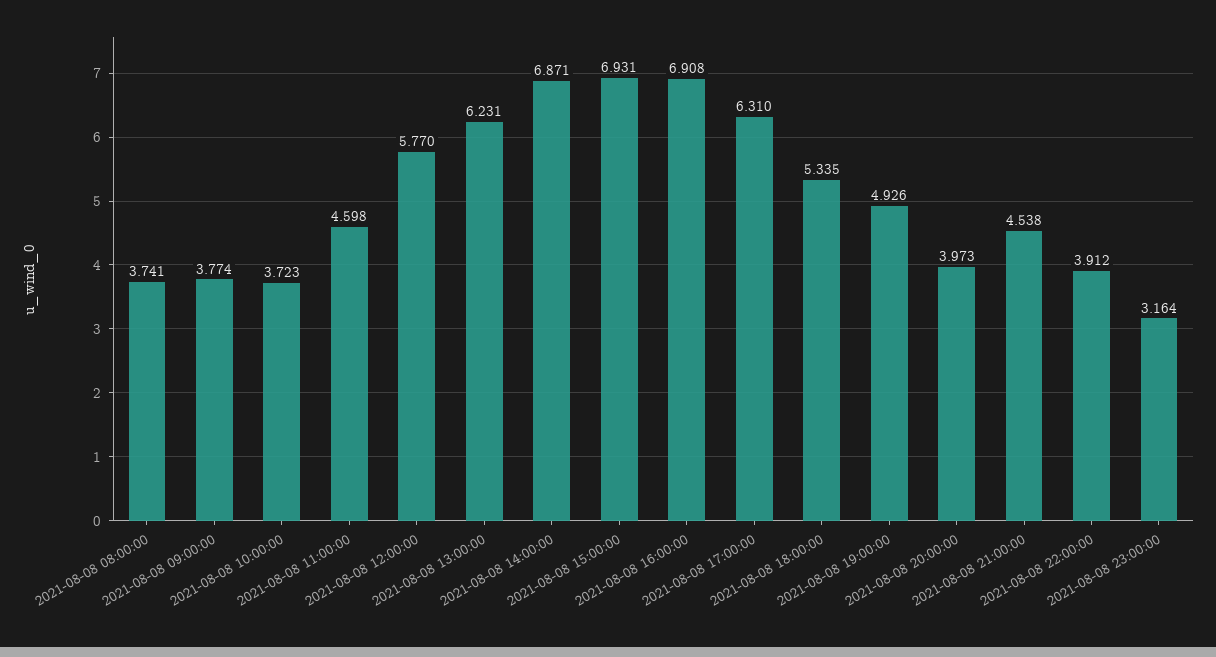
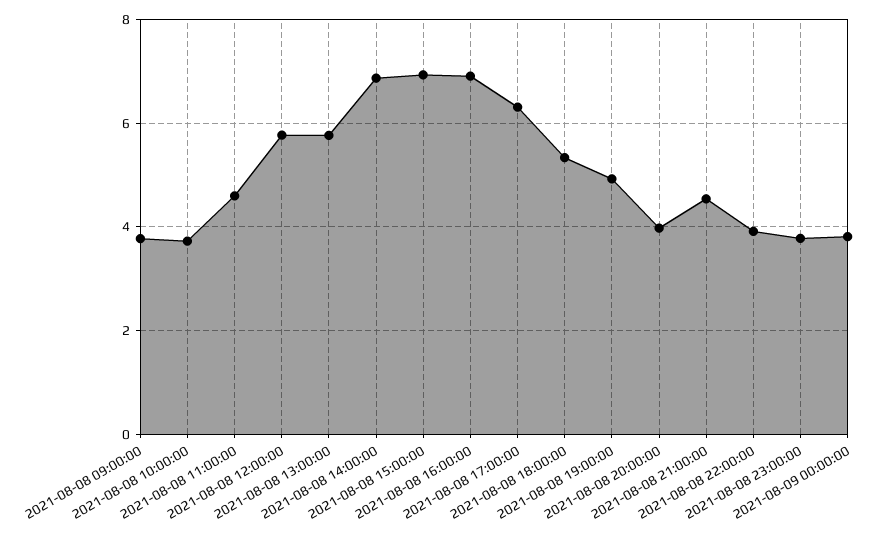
2021-08-08 08:00:00: 3.741 -> none
2021-08-08 13:00:00: 6.231 -> 5.8
2021-08-08 23:00:00: 3.164 -> 3.8
2021-08-09 00:00:00: none -> 3.8

